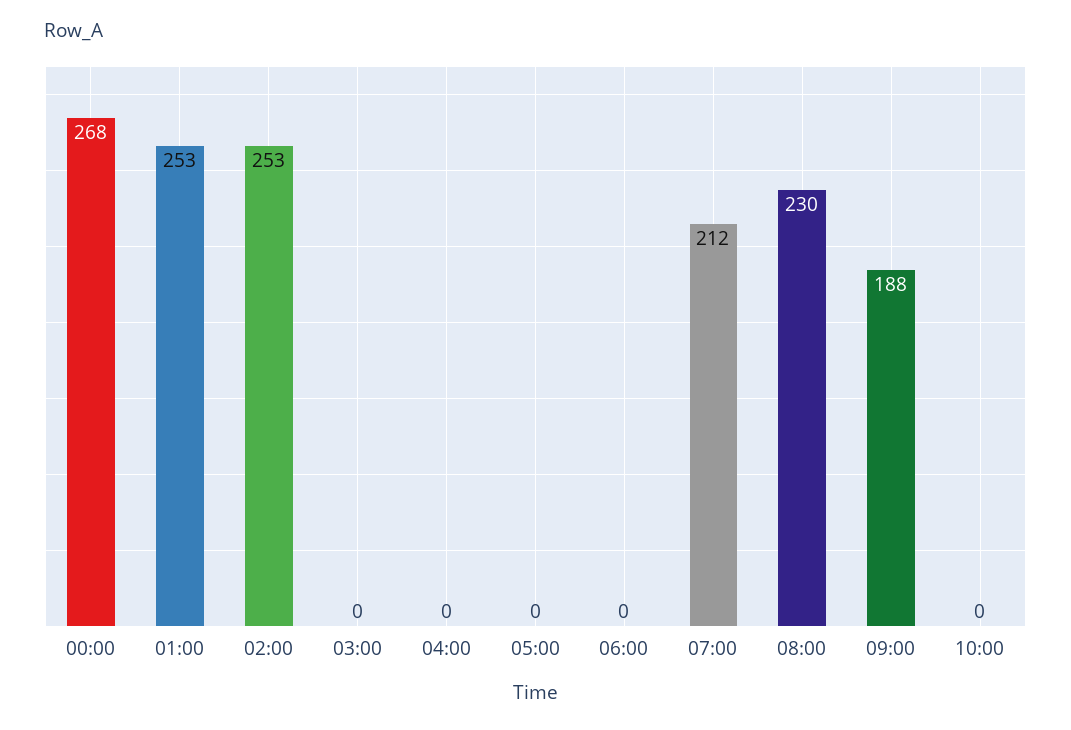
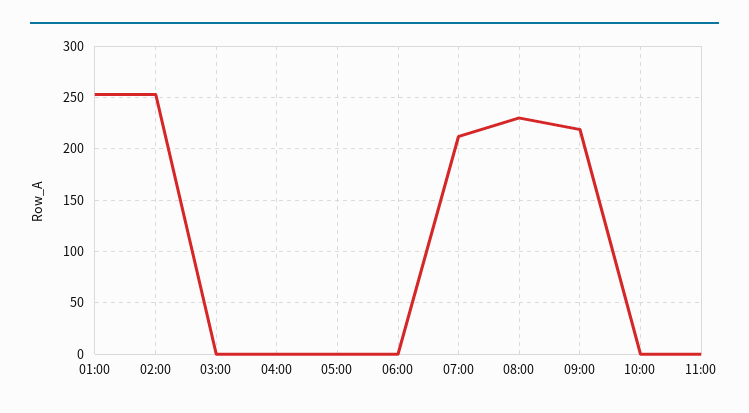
00:00: 268 -> none
09:00: 188 -> 220
11:00: none -> 0

